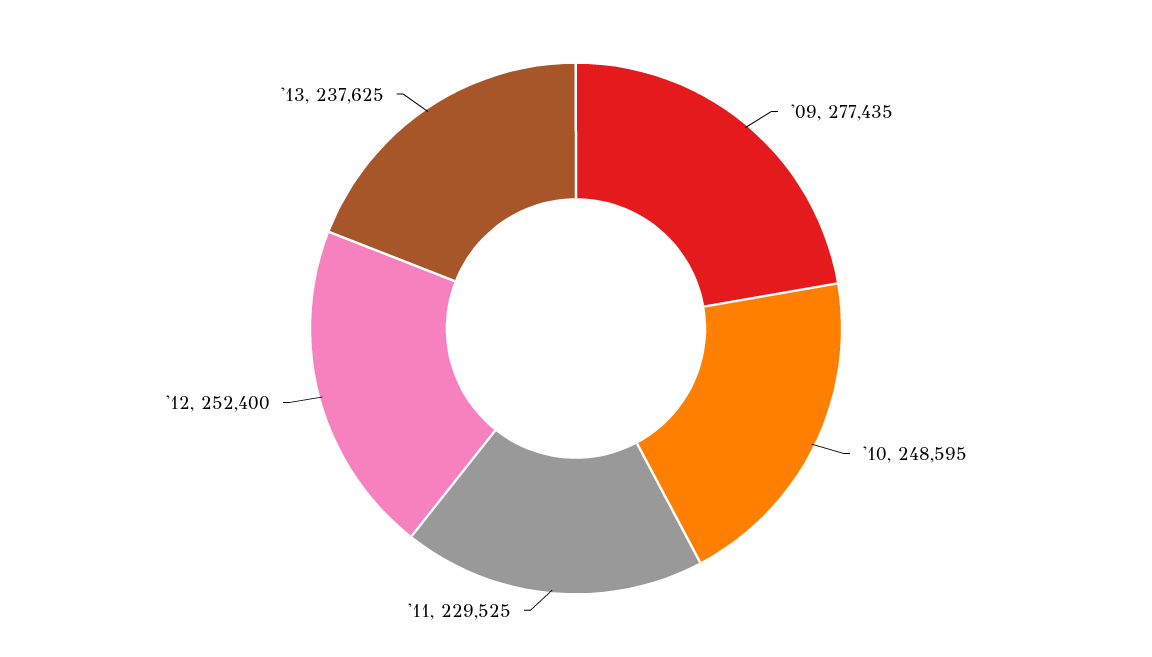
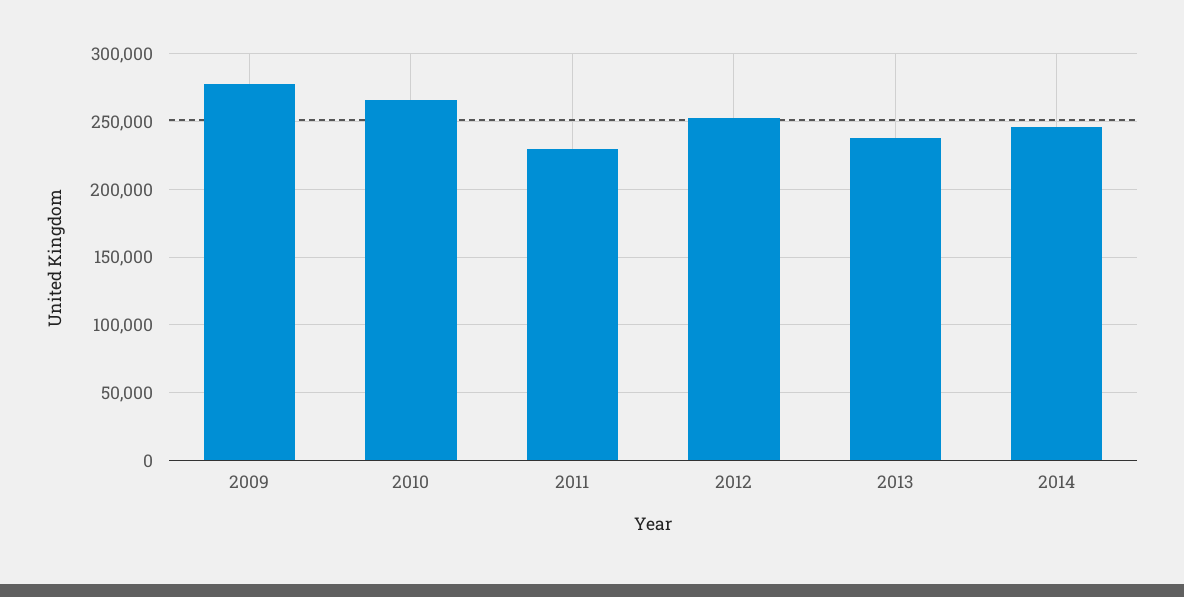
'10: 248595 -> 265000
2014: none -> 245000

